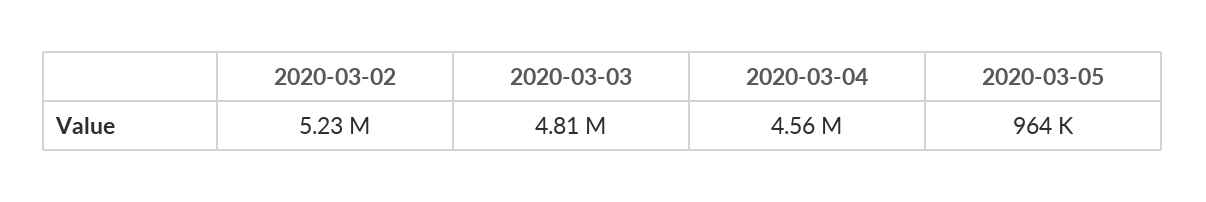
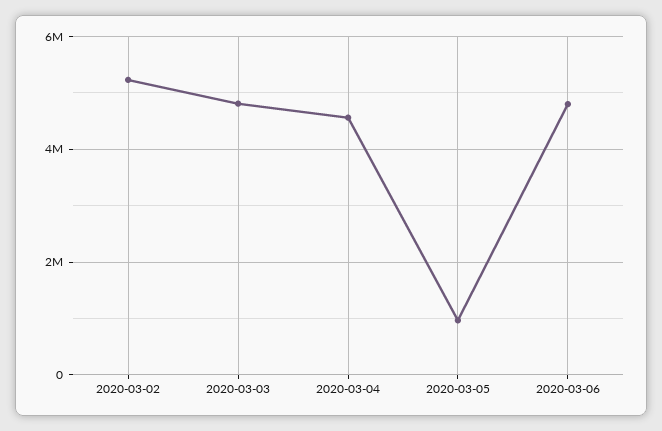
2020-03-06: none -> 4800000

